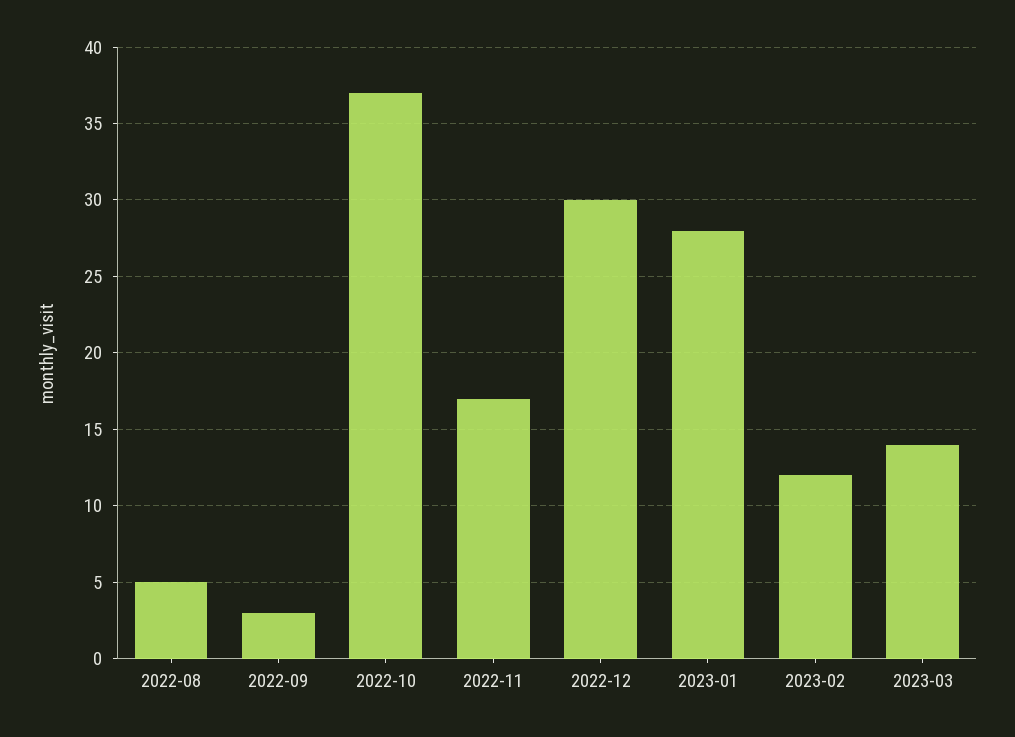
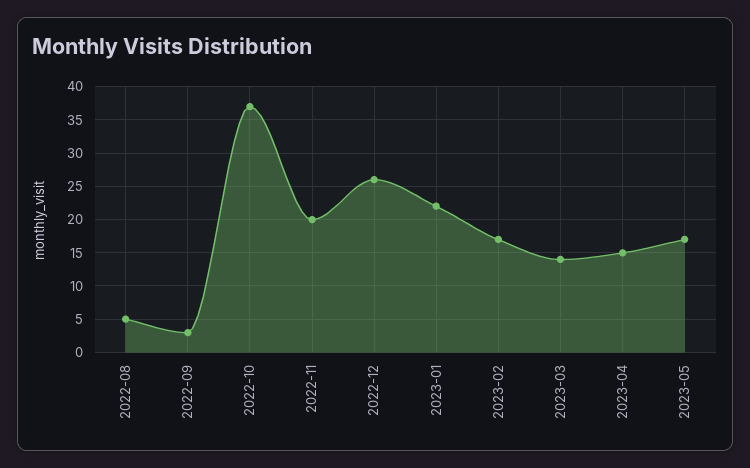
2022-11: 17 -> 20
2022-12: 30 -> 26
2023-01: 28 -> 22
2023-02: 12 -> 17
2023-04: none -> 15
2023-05: none -> 17

